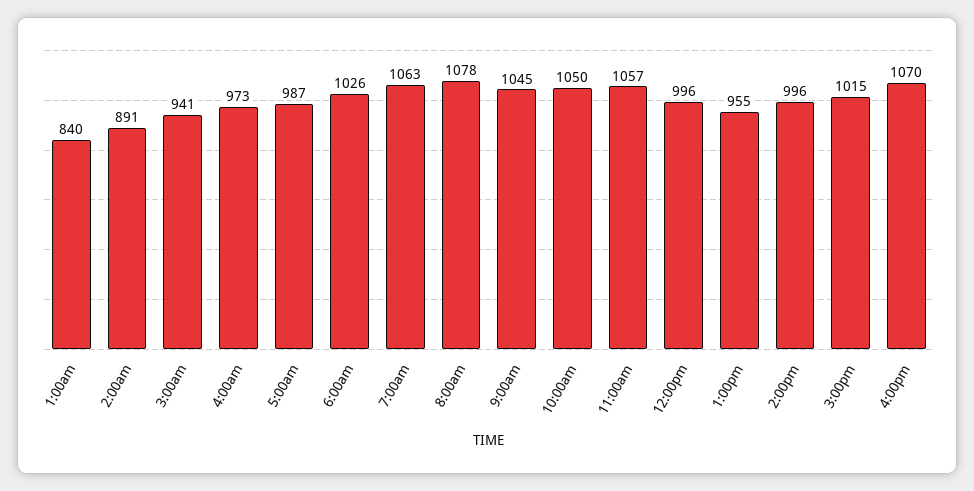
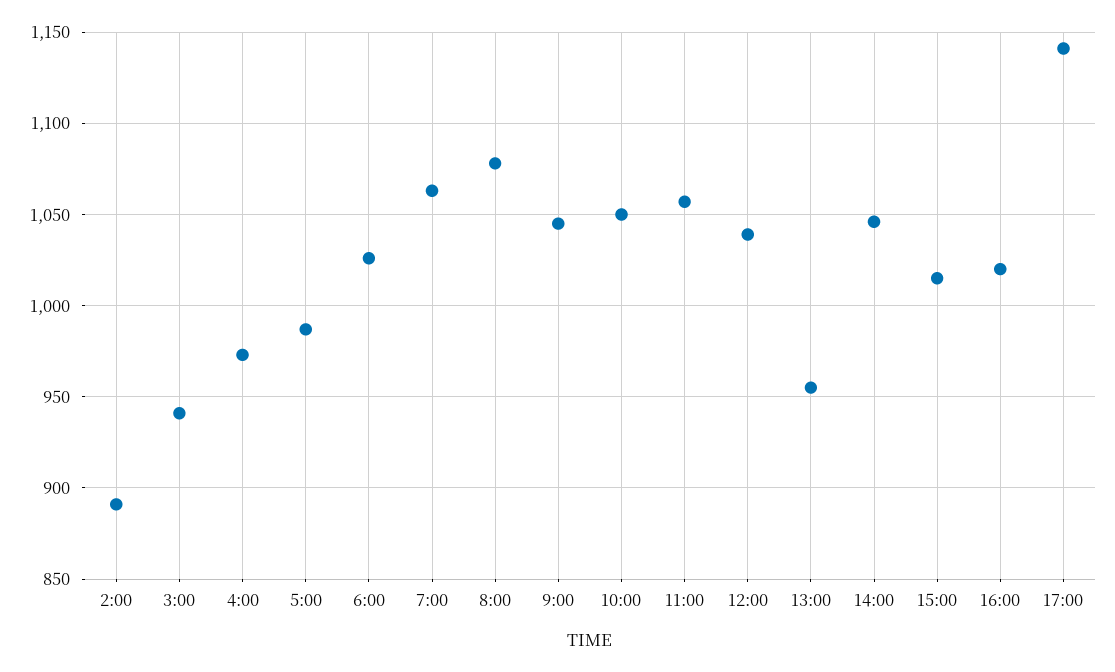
1:00am: 840 -> none
12:00pm: 996 -> 1040
2:00pm: 996 -> 1045
4:00pm: 1070 -> 1020
17:00: none -> 1140

